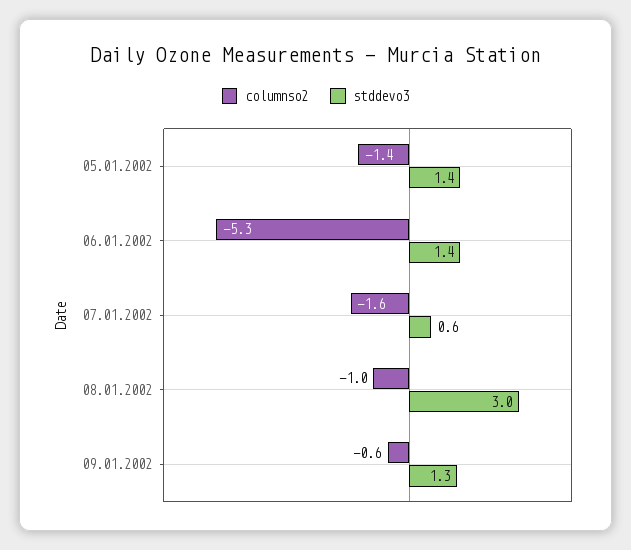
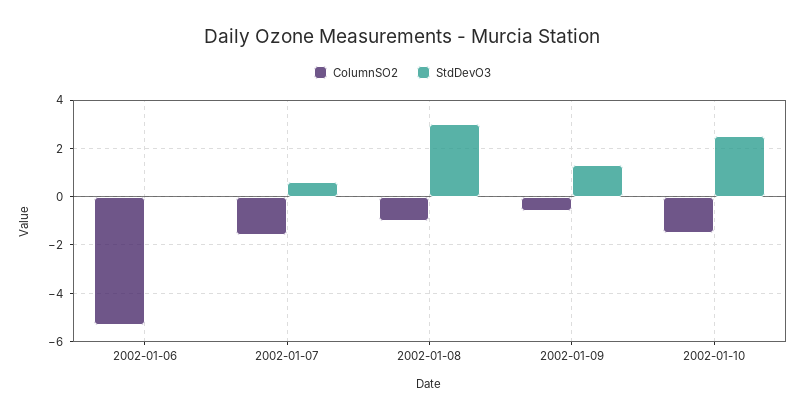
columnso2, 05.01.2002: -1.4 -> none
stddevo3, 05.01.2002: 1.4 -> none
stddevo3, 06.01.2002: 1.4 -> 0
columnso2, 2002-01-10: none -> -1.5
stddevo3, 2002-01-10: none -> 2.5

